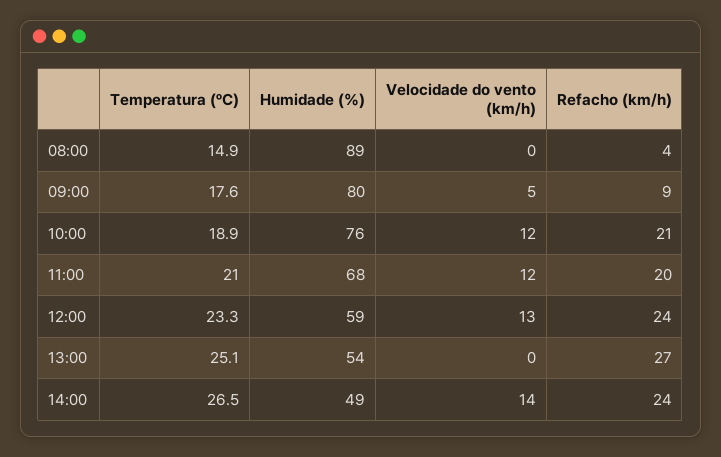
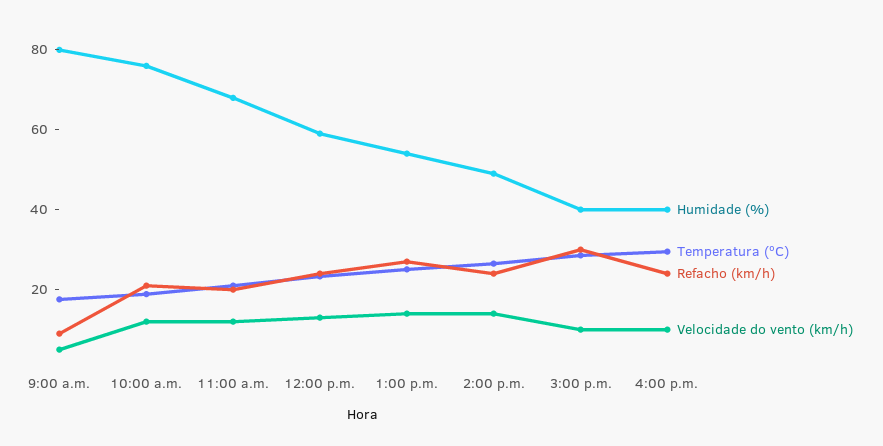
Temperatura (ºC), 08:00: 14.9 -> none
Humidade (%), 08:00: 89 -> none
Velocidade do vento (km/h), 08:00: 0 -> none
Refacho (km/h), 08:00: 4 -> none
Velocidade do vento (km/h), 13:00: 0 -> 15
Humidade (%), 3:00 p.m.: none -> 40
Temperatura (ºC), 3:00 p.m.: none -> 30
Refacho (km/h), 3:00 p.m.: none -> 30
Velocidade do vento (km/h), 3:00 p.m.: none -> 10
Humidade (%), 4:00 p.m.: none -> 40
Temperatura (ºC), 4:00 p.m.: none -> 30
Refacho (km/h), 4:00 p.m.: none -> 25
Velocidade do vento (km/h), 4:00 p.m.: none -> 10

